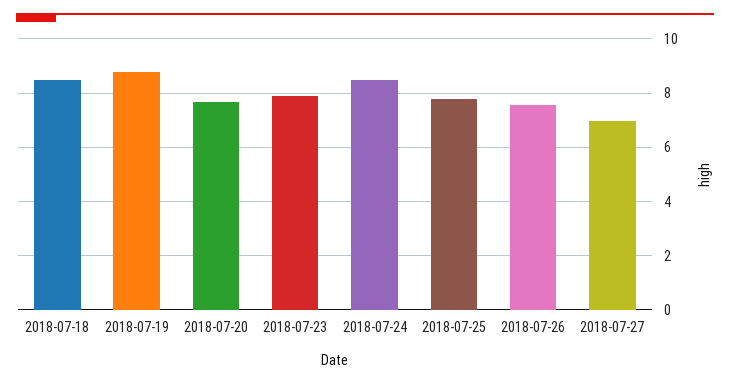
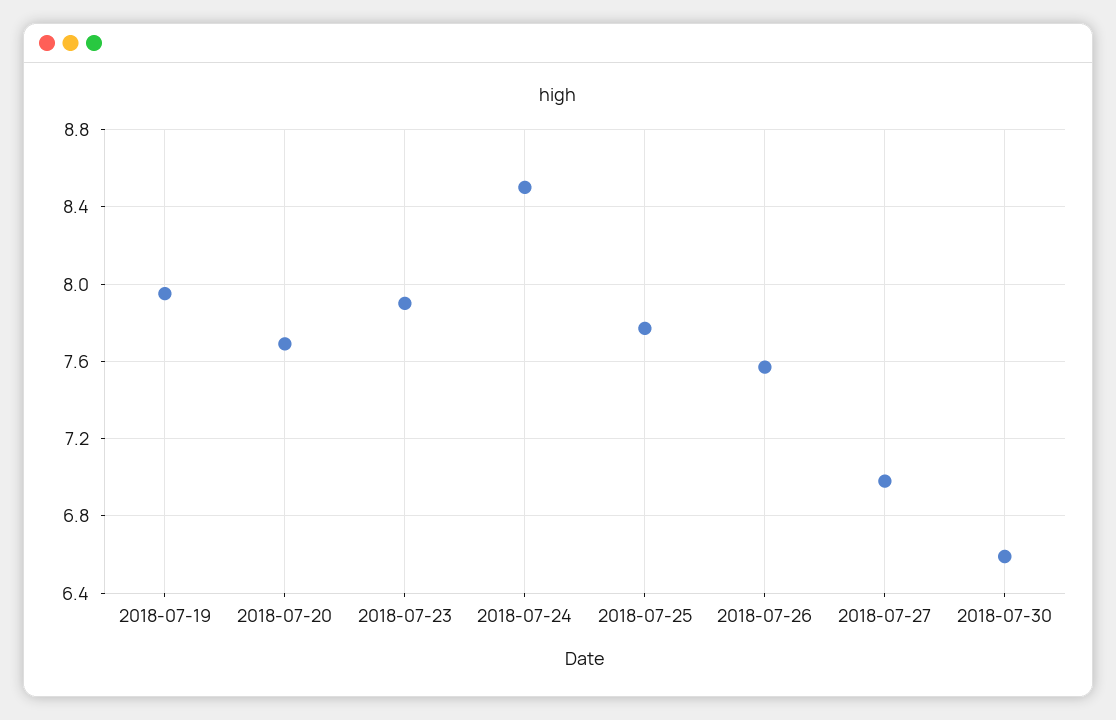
2018-07-18: 8.5 -> none
2018-07-19: 8.75 -> 7.95
2018-07-30: none -> 6.6

